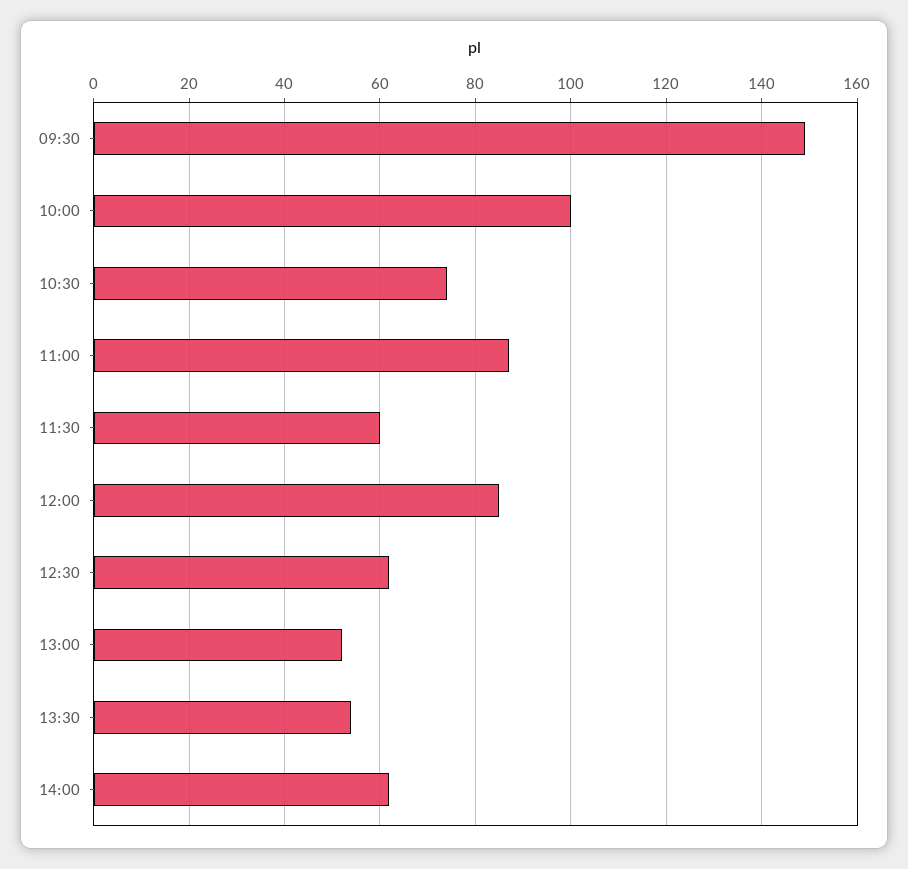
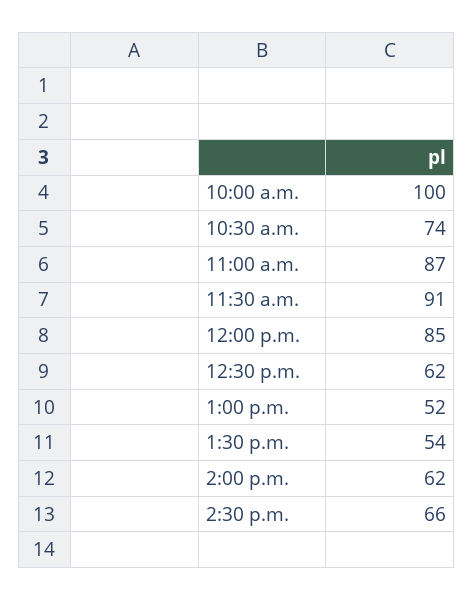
09:30: 150 -> none
11:30: 60 -> 91
2:30 p.m.: none -> 66

